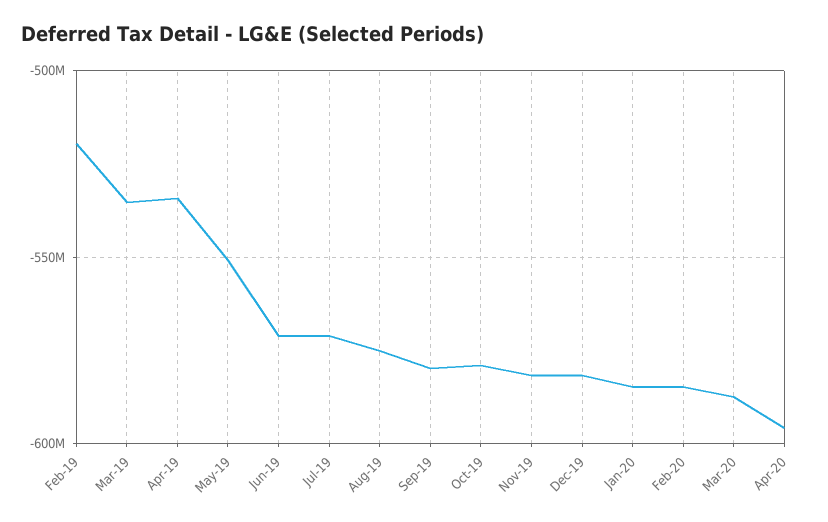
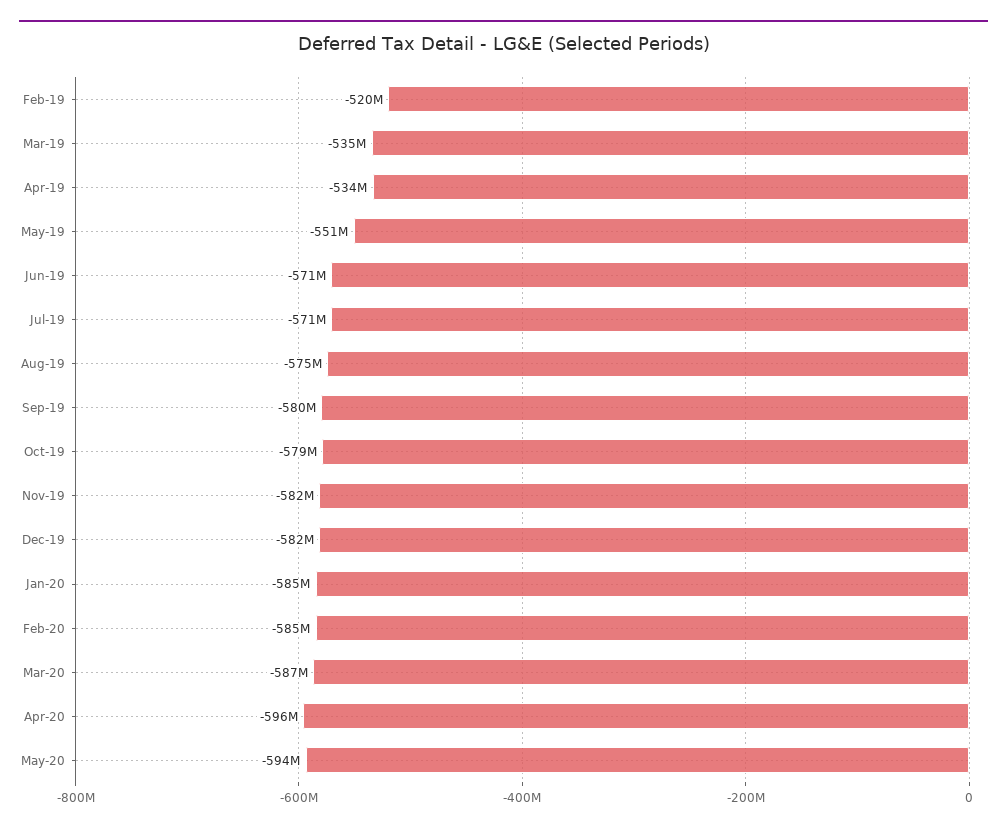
May-20: none -> -594000000

